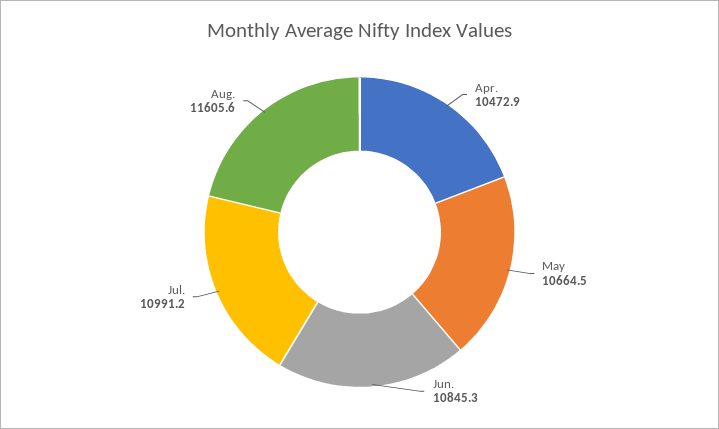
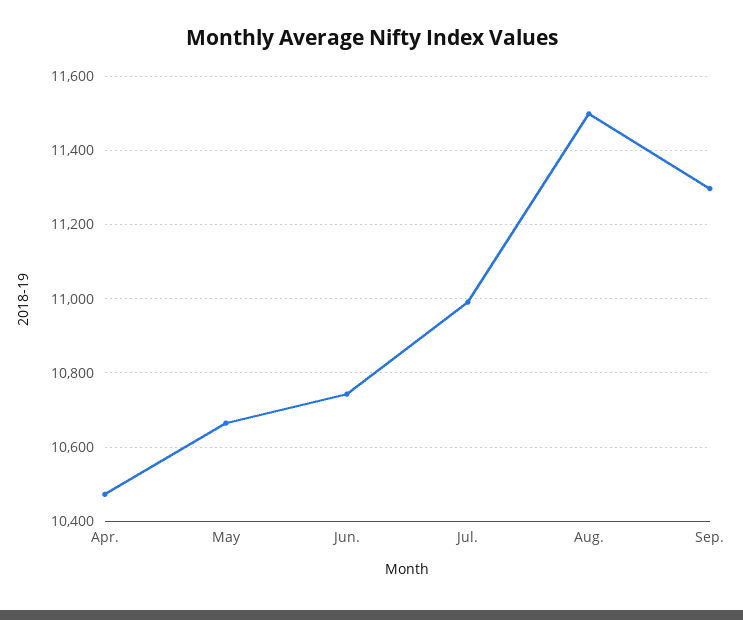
Jun.: 10845.3 -> 10740
Aug.: 11605.6 -> 11500
Sep.: none -> 11300

